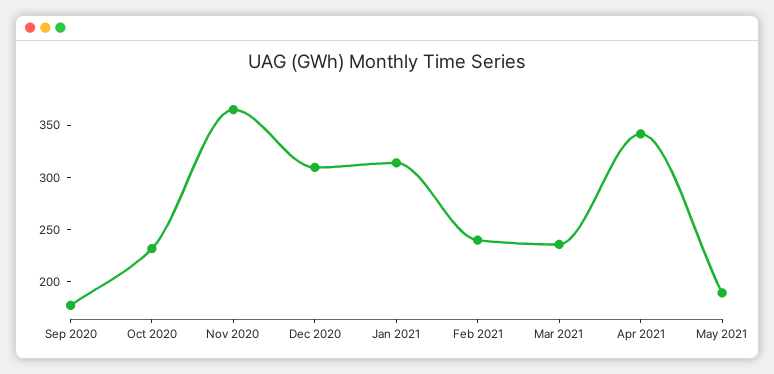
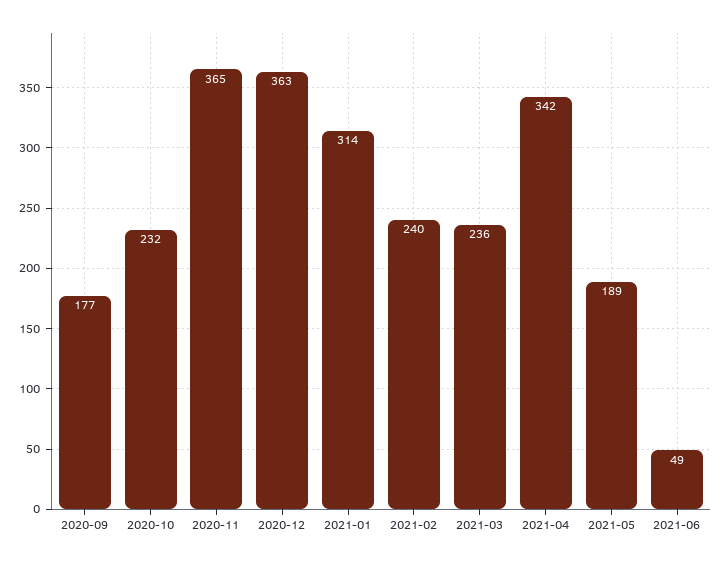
Dec 2020: 310 -> 363
2021-06: none -> 49

